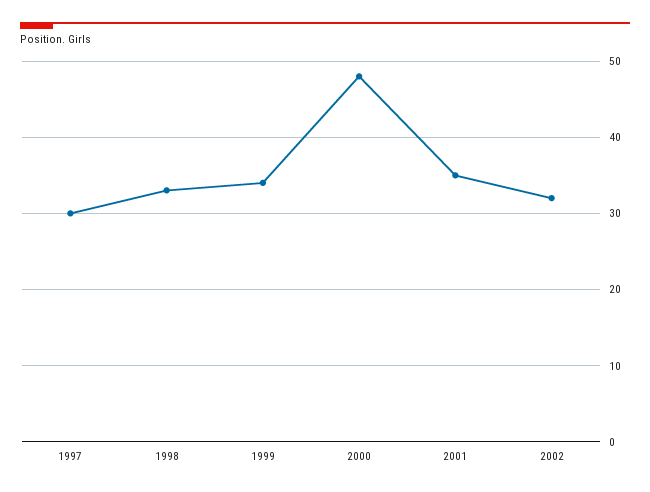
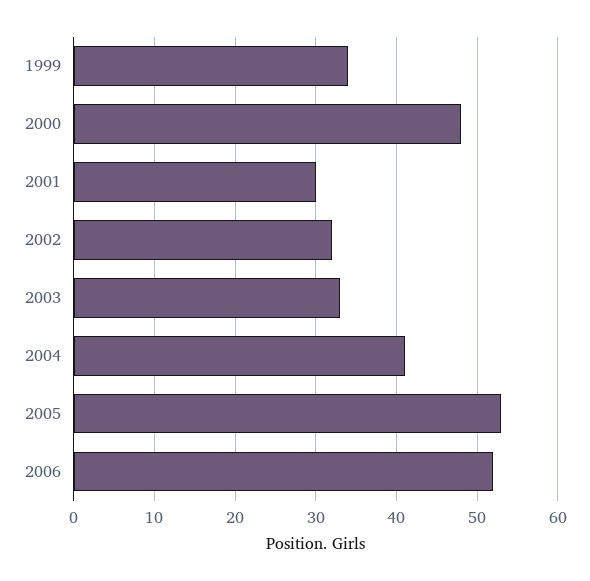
1997: 30 -> none
1998: 33 -> none
2001: 35 -> 30
2003: none -> 33
2004: none -> 41
2005: none -> 53
2006: none -> 52

